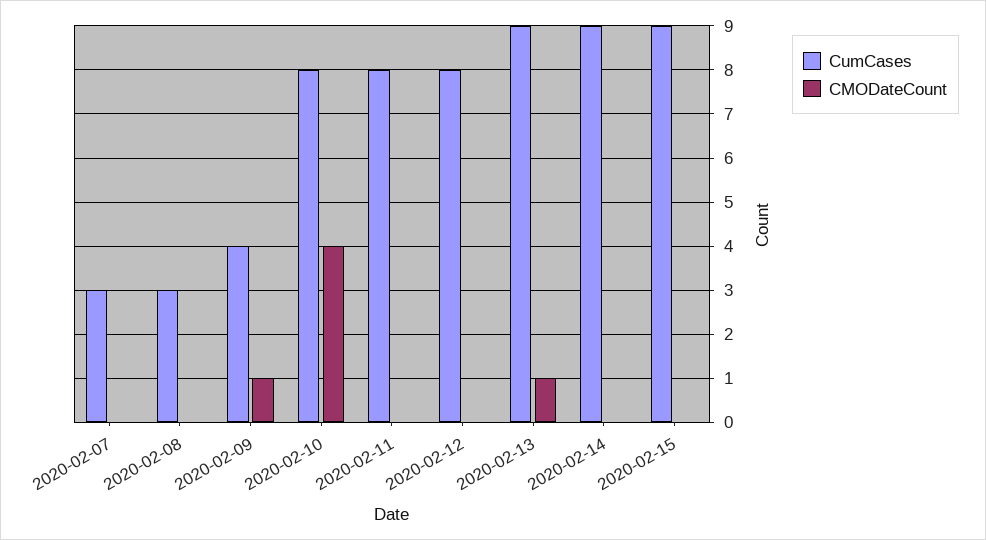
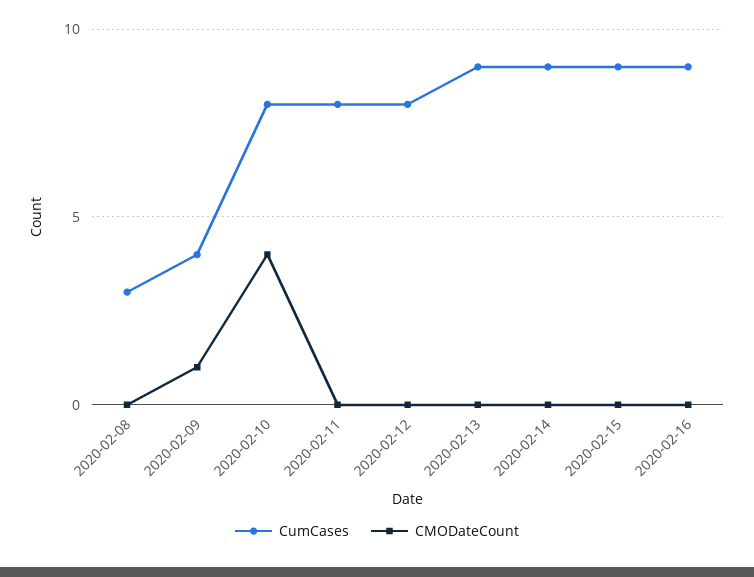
CumCases, 2020-02-07: 3 -> none
CMODateCount, 2020-02-07: 0 -> none
CMODateCount, 2020-02-13: 1 -> 0
CumCases, 2020-02-16: none -> 9
CMODateCount, 2020-02-16: none -> 0

